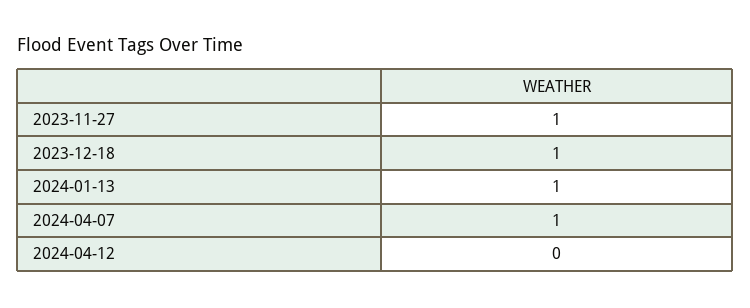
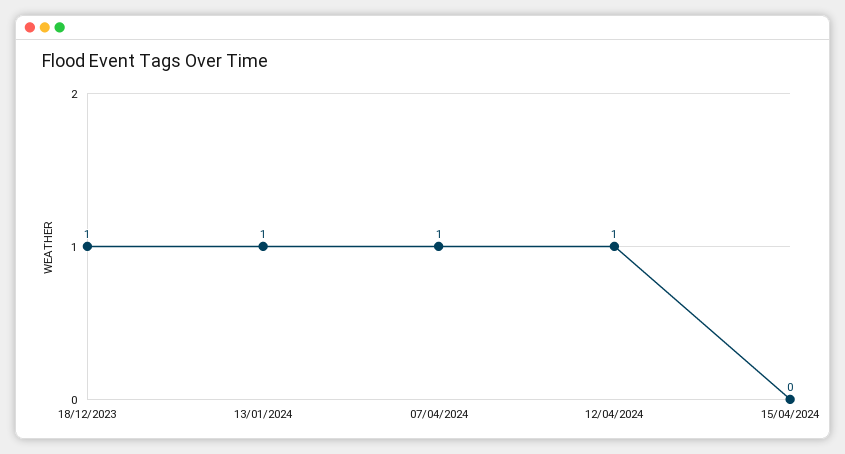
2023-11-27: 1 -> none
2024-04-12: 0 -> 1
15/04/2024: none -> 0

